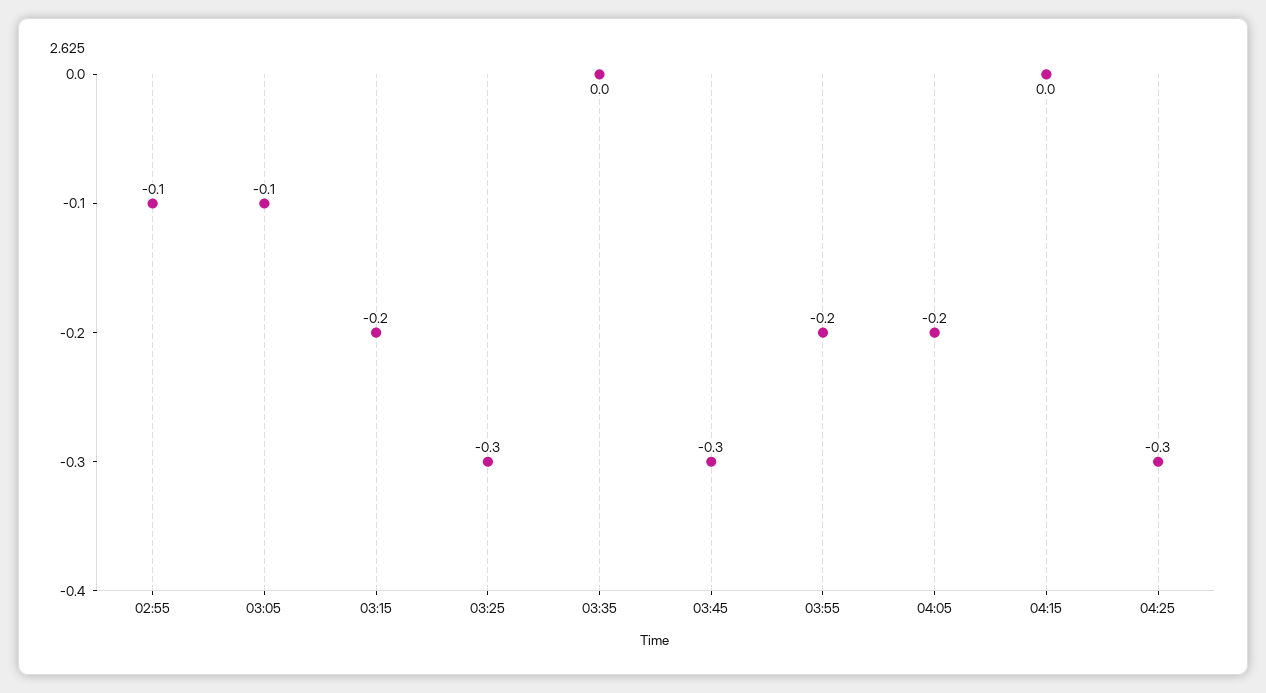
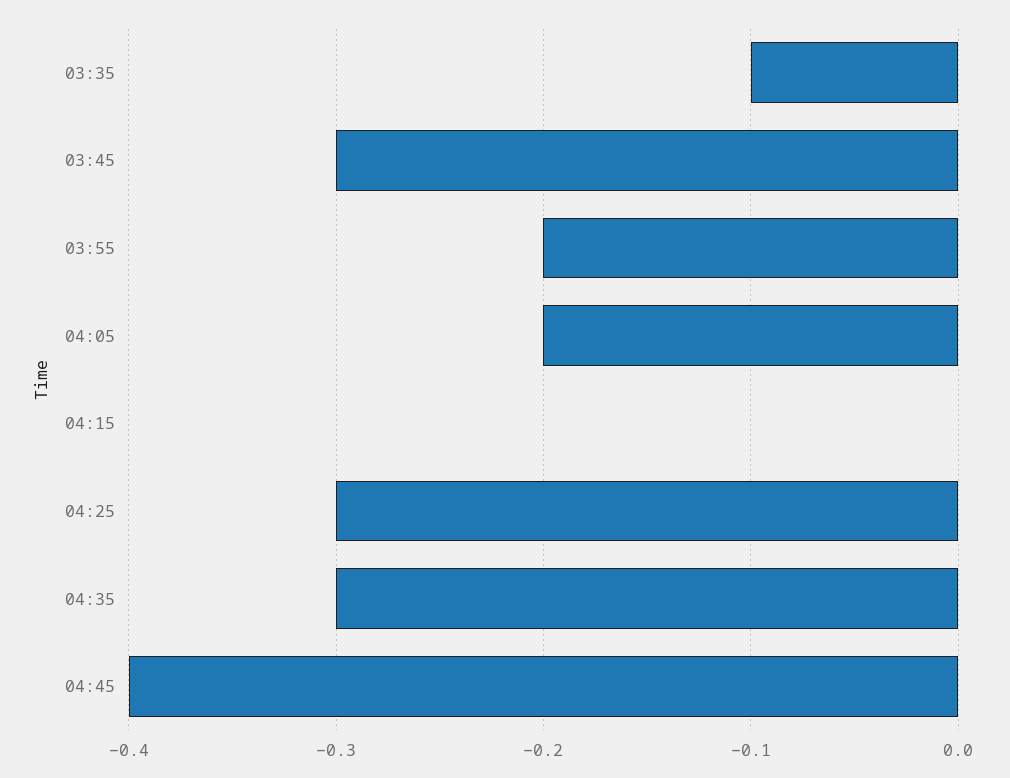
02:55: -0.1 -> none
03:05: -0.1 -> none
03:15: -0.2 -> none
03:25: -0.3 -> none
03:35: 0 -> -0.1
04:35: none -> -0.3
04:45: none -> -0.4

